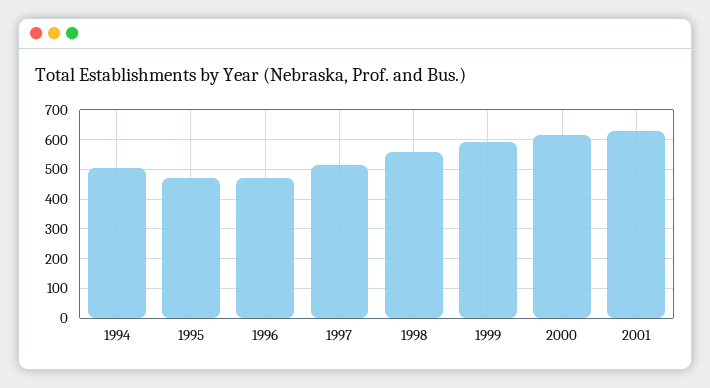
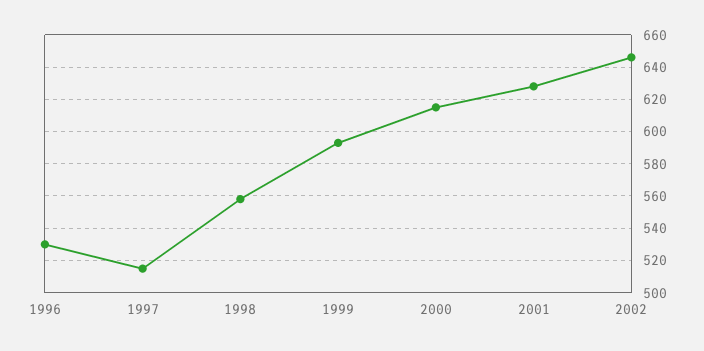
1994: 500 -> none
1995: 475 -> none
1996: 475 -> 530
2002: none -> 645

